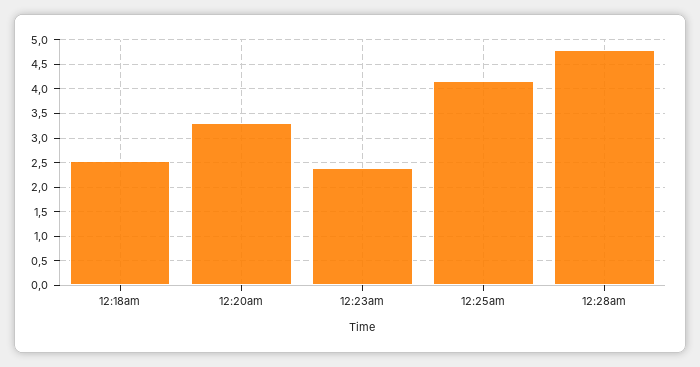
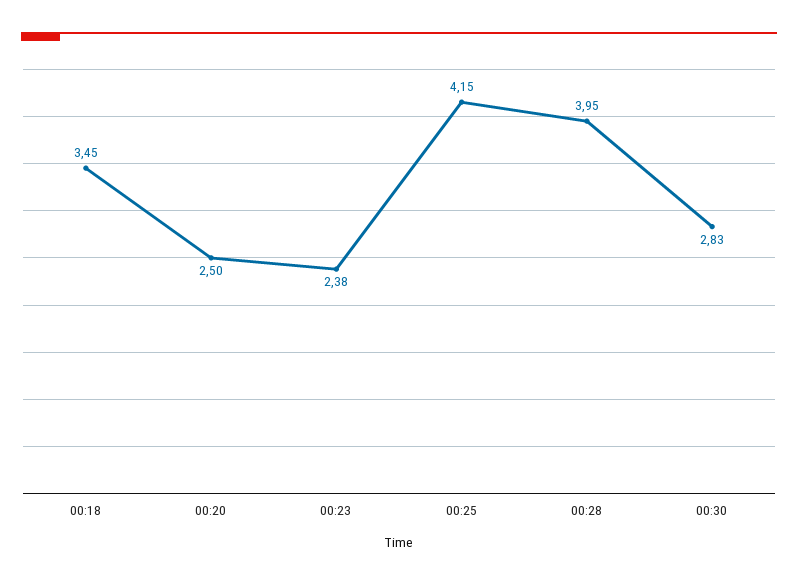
12:18am: 2.5 -> 3.45
12:20am: 3.25 -> 2.5
12:28am: 4.75 -> 3.95
00:30: none -> 2.83

